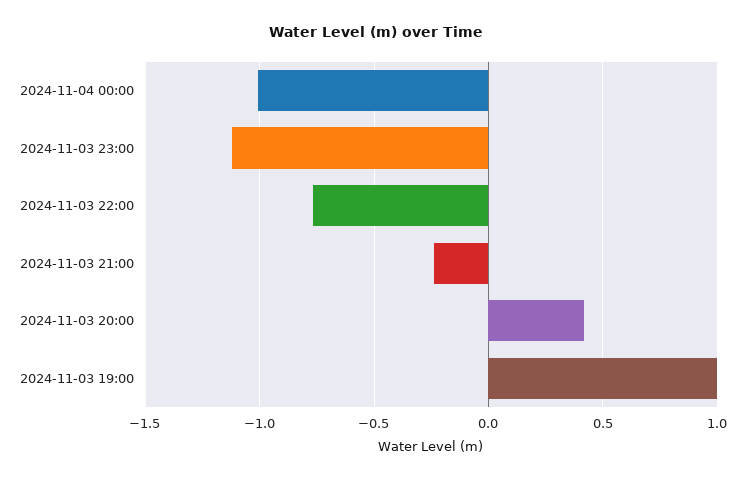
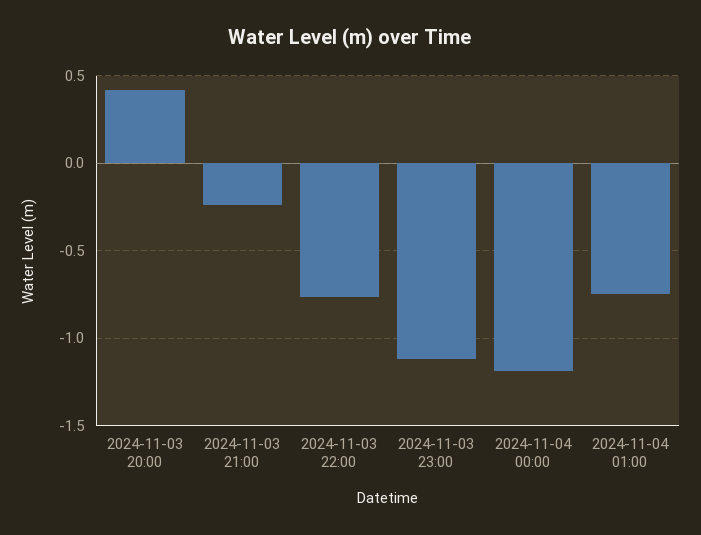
2024-11-04 00:00: -1 -> -1.2
2024-11-03 19:00: 1 -> none
2024-11-04 01:00: none -> -0.75

